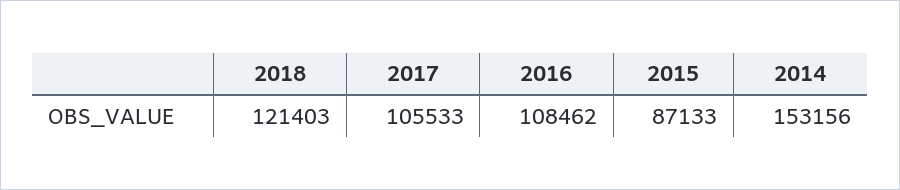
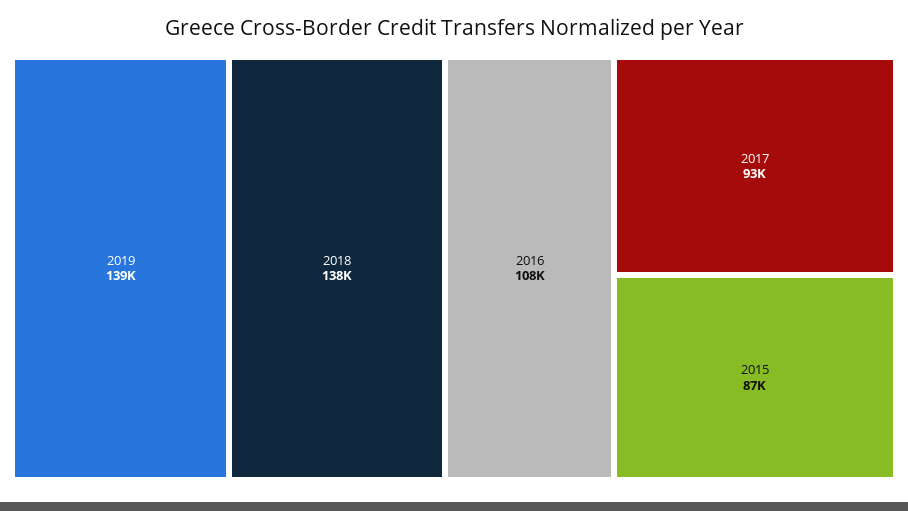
2018: 121403 -> 138000
2017: 105533 -> 93000
2014: 153156 -> none
2019: none -> 139000

